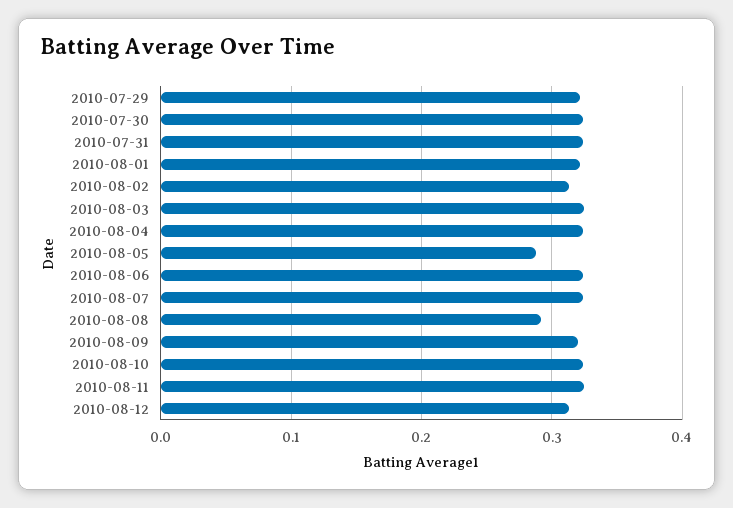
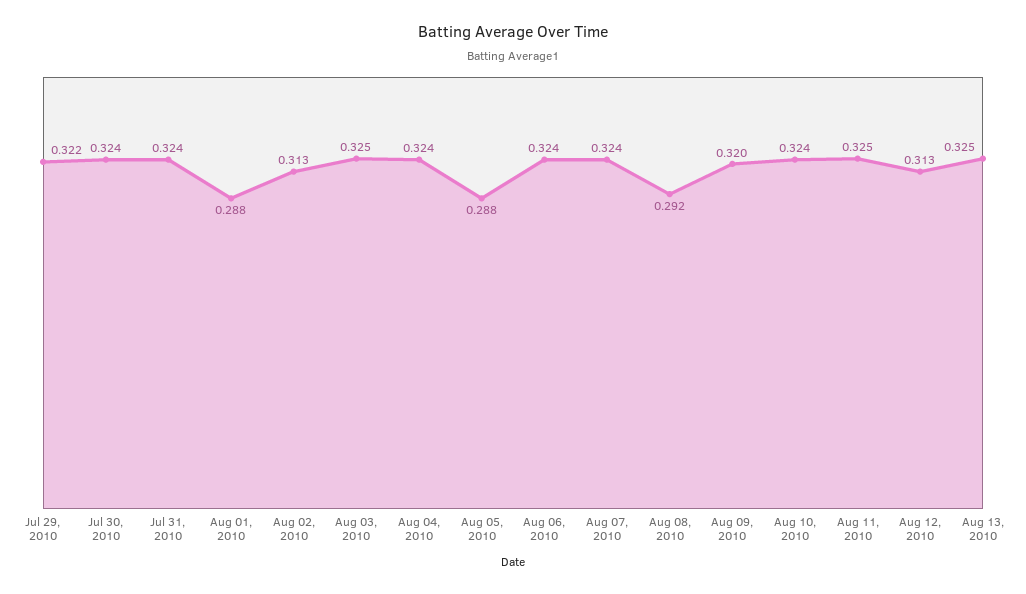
2010-08-01: 0.32 -> 0.288
Aug 13, 2010: none -> 0.325

